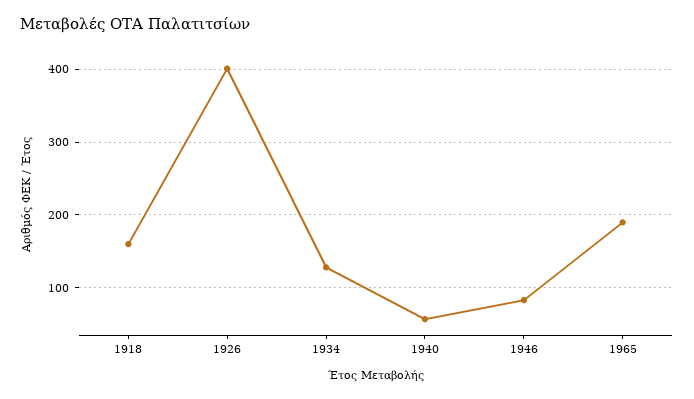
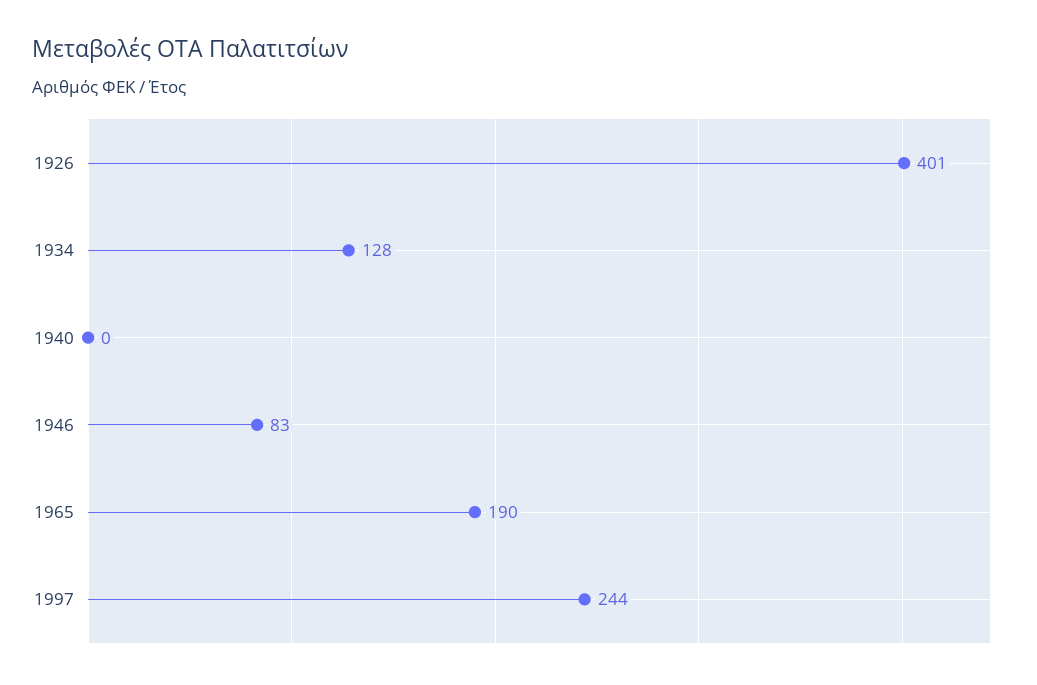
1918: 160 -> none
1940: 60 -> 0
1997: none -> 244

